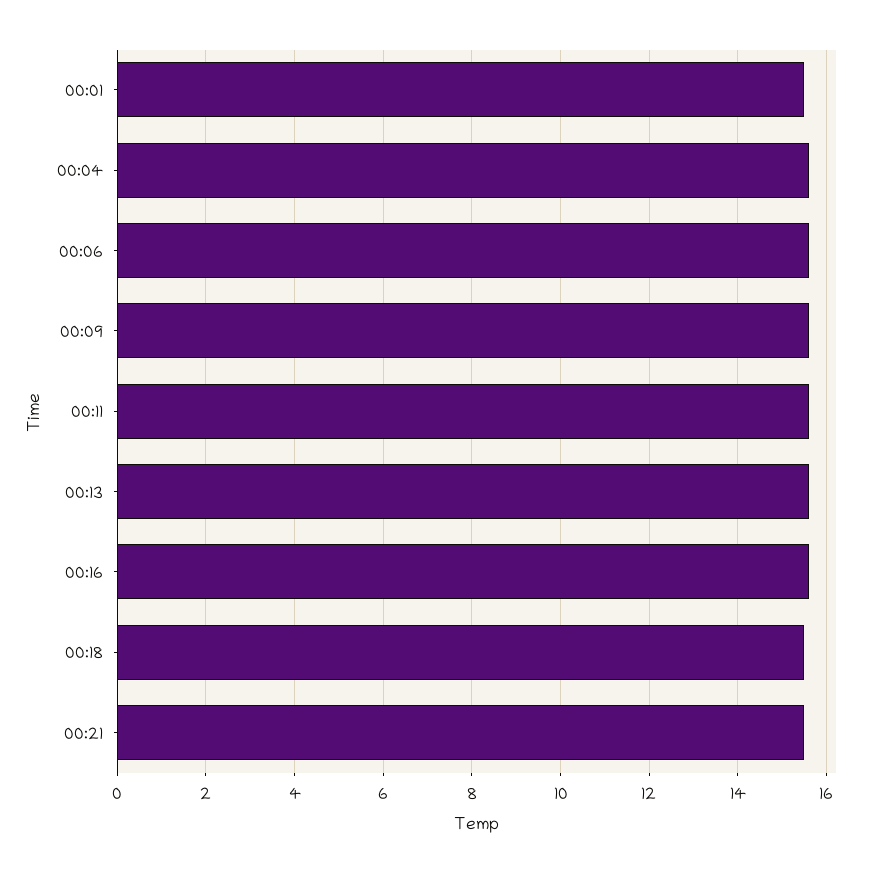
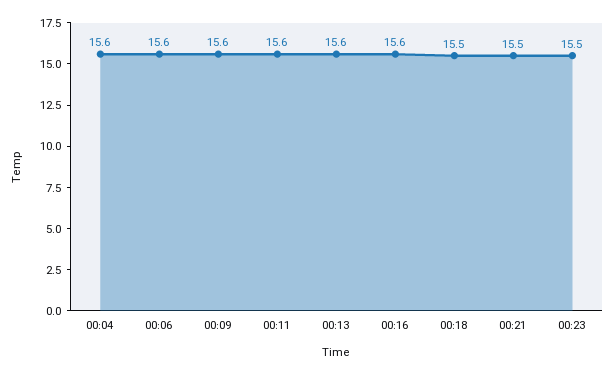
00:01: 15.5 -> none
00:23: none -> 15.5

